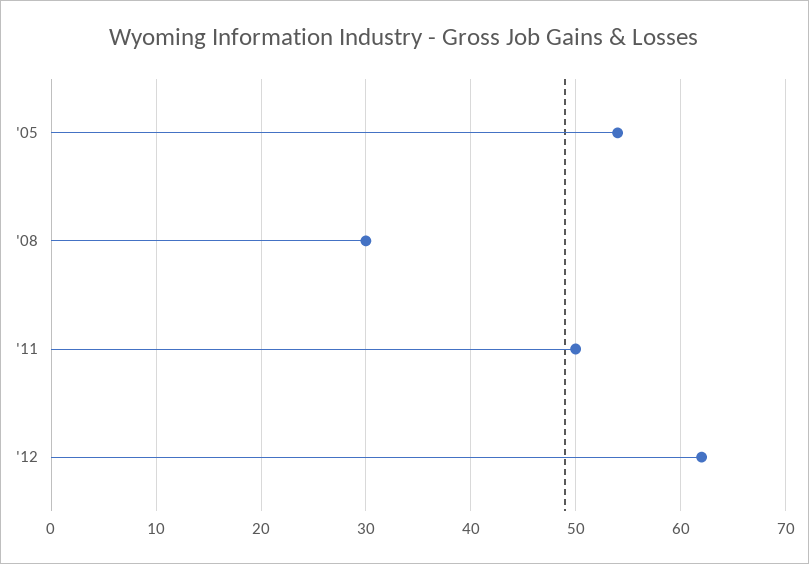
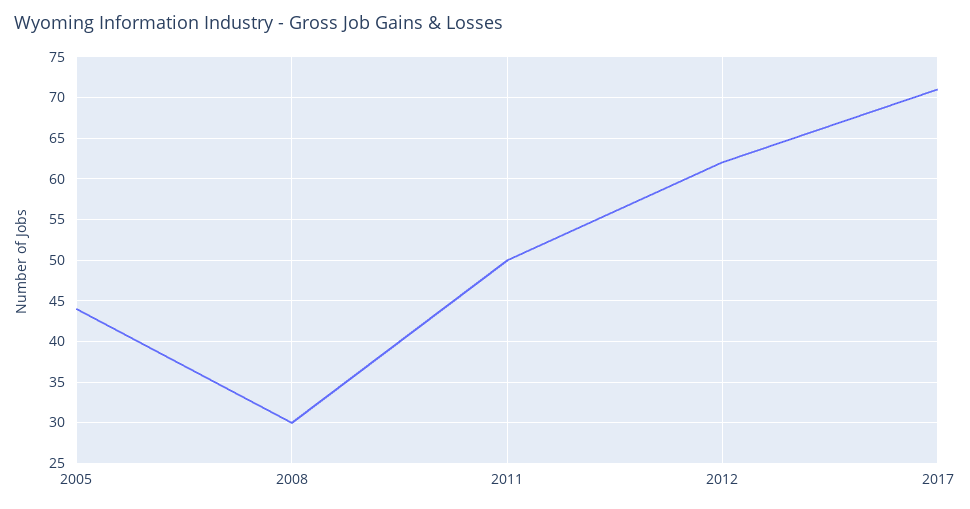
'05: 54 -> 44
2017: none -> 71

